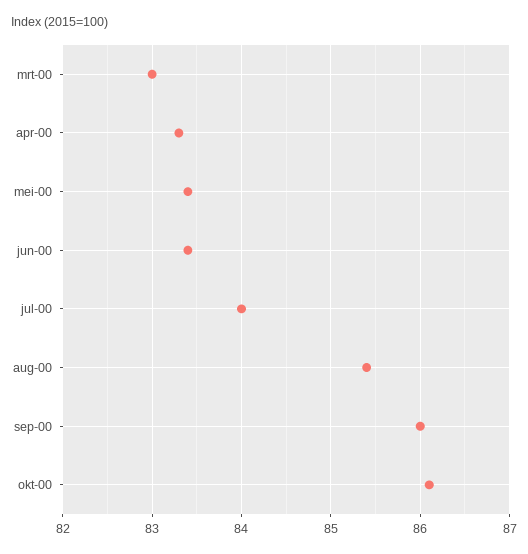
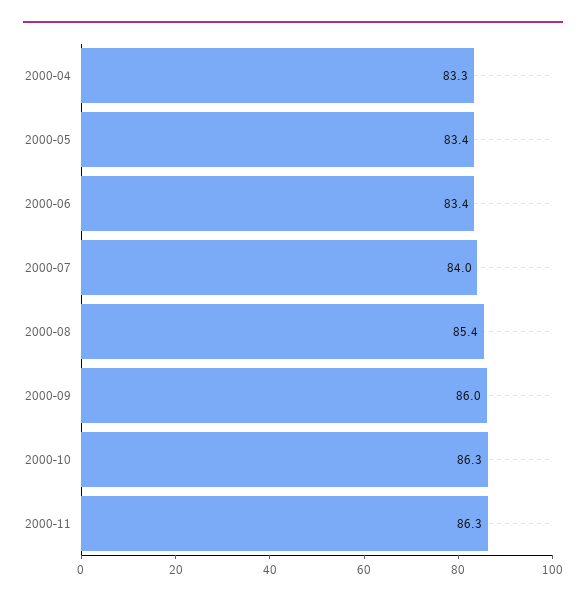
mrt-00: 83 -> none
okt-00: 86.1 -> 86.3
2000-11: none -> 86.3

